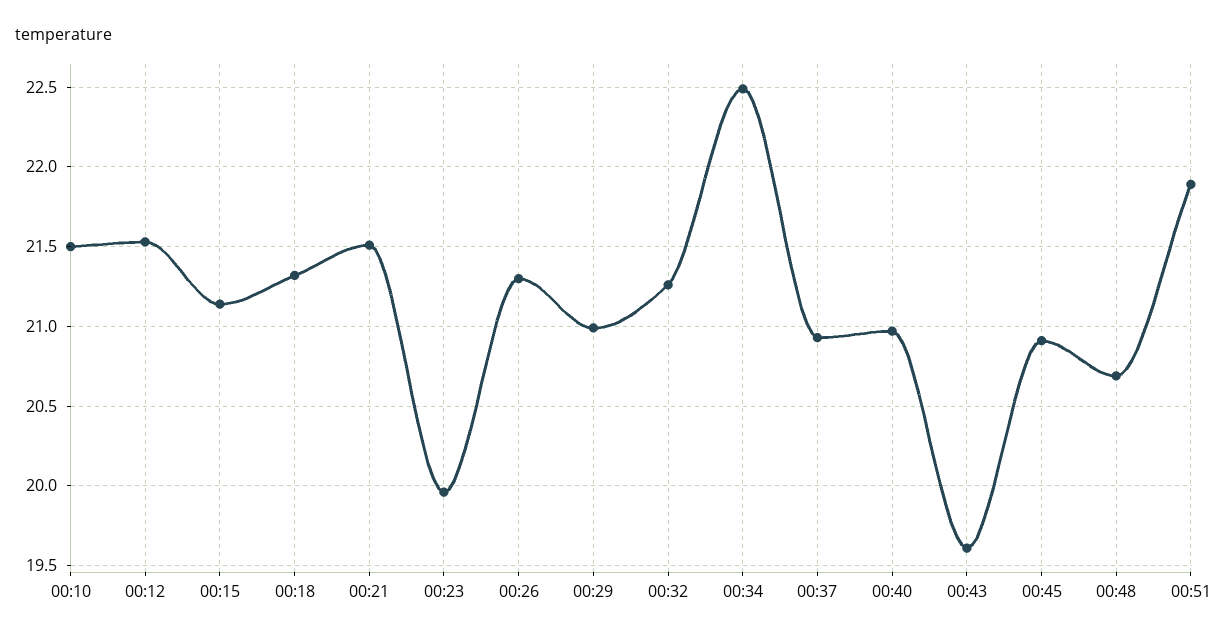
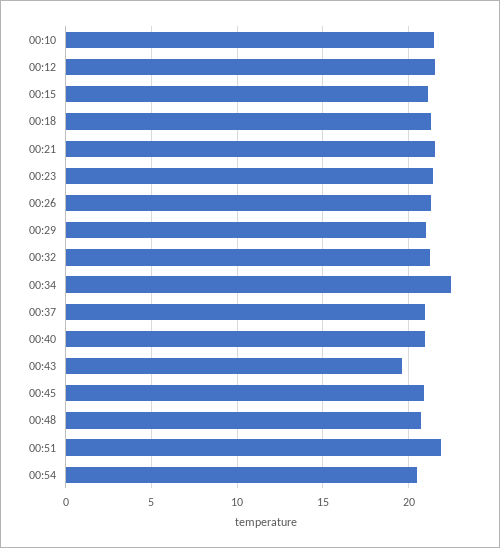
00:23: 19.95 -> 21.5
00:54: none -> 20.5

